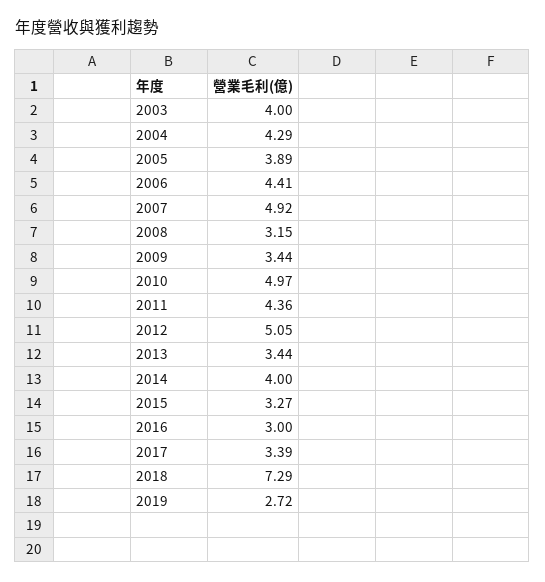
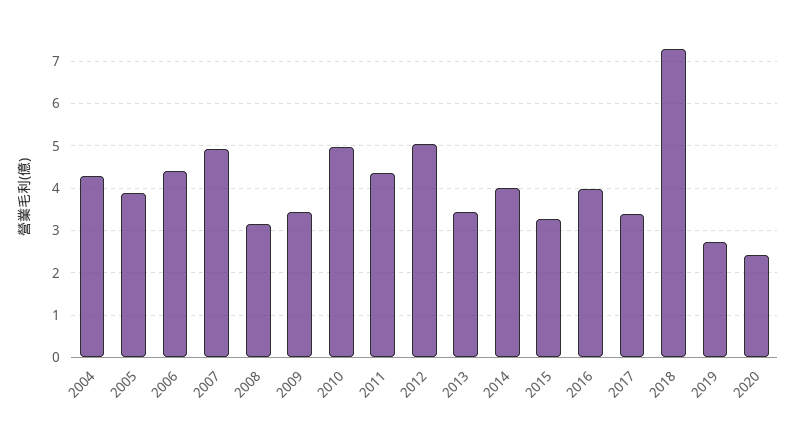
2003: 4 -> none
2016: 3 -> 4
2020: none -> 2.4

